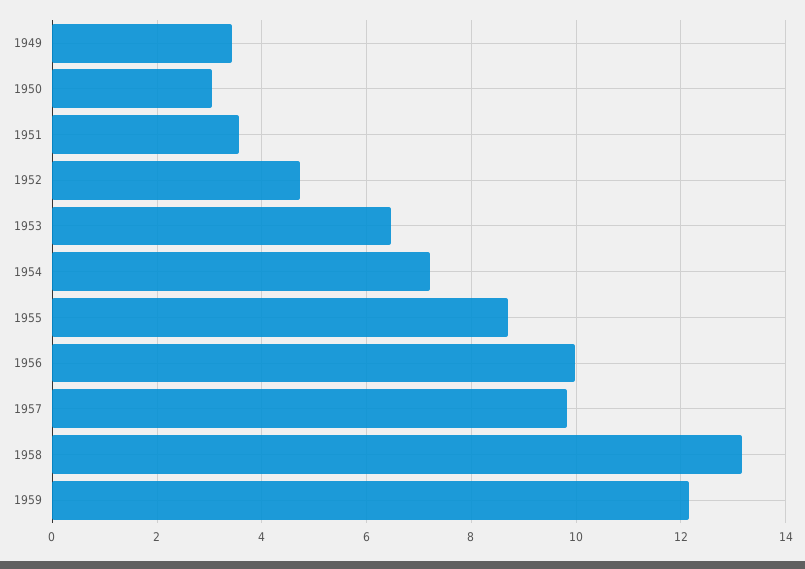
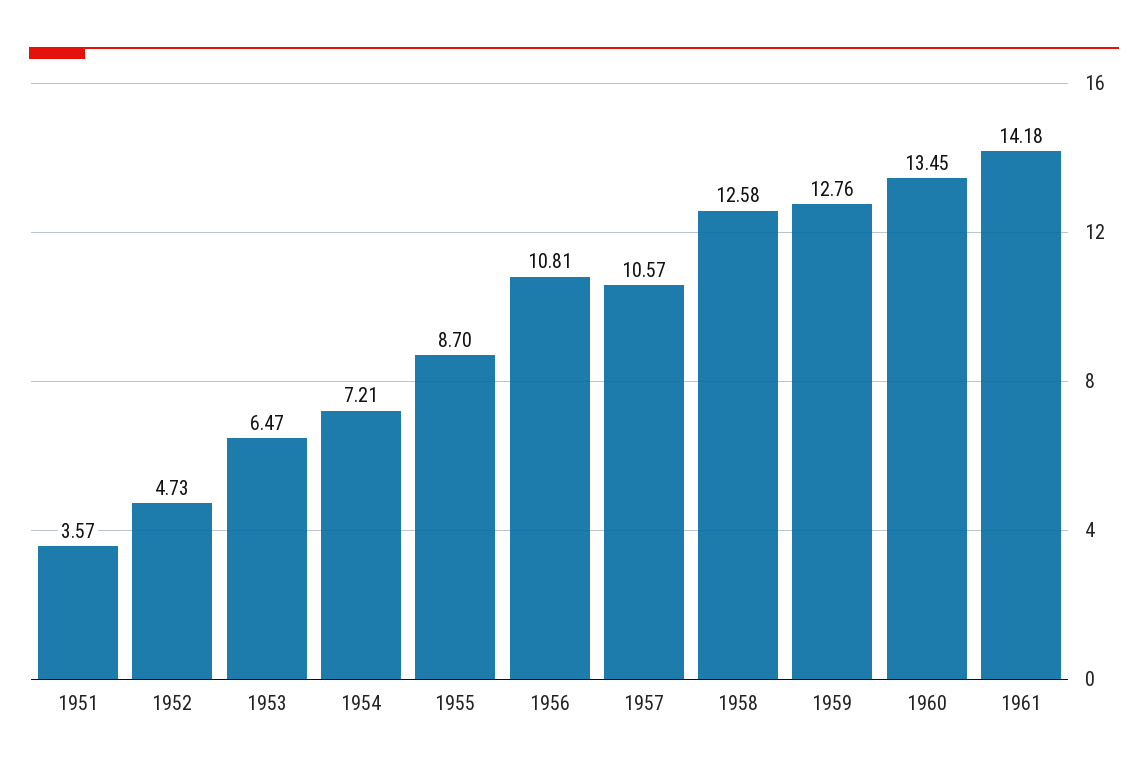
1949: 3.4 -> none
1950: 3 -> none
1956: 10 -> 10.81
1957: 9.8 -> 10.57
1958: 13.2 -> 12.58
1959: 12.2 -> 12.76
1960: none -> 13.45
1961: none -> 14.18

